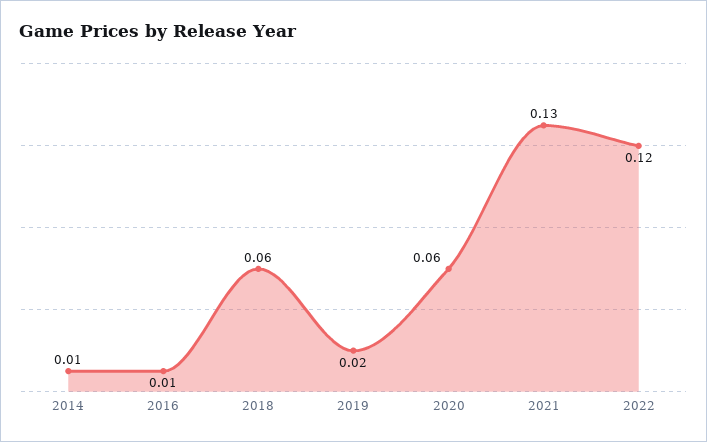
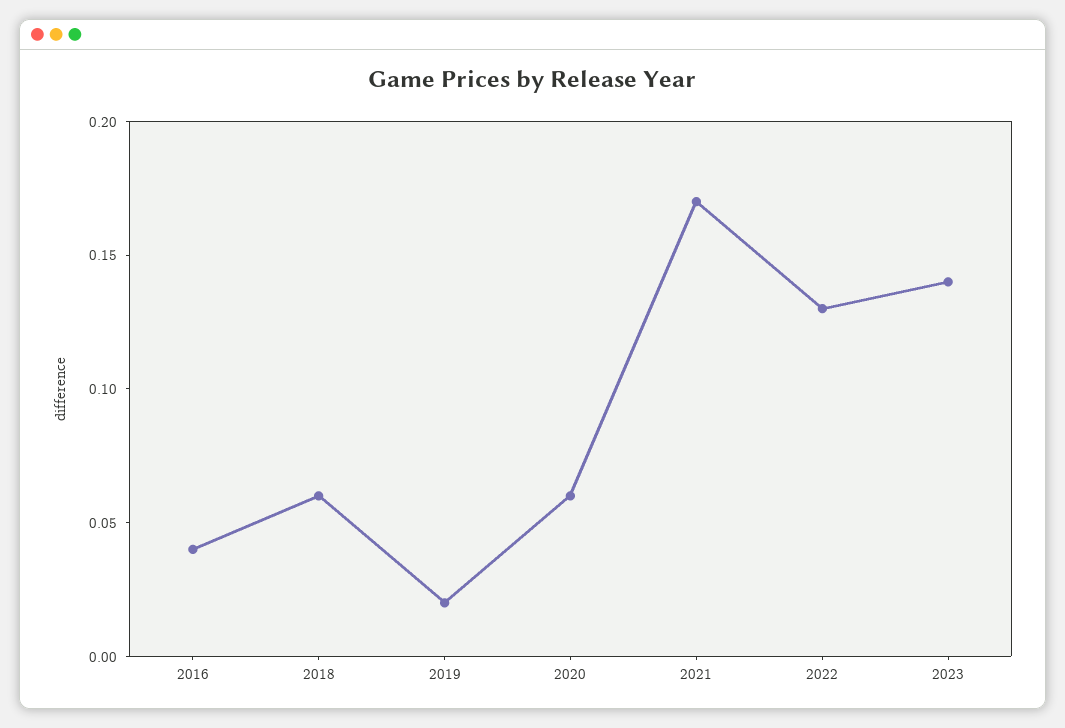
2014: 0.01 -> none
2016: 0.01 -> 0.04
2021: 0.13 -> 0.17
2022: 0.12 -> 0.13
2023: none -> 0.14

